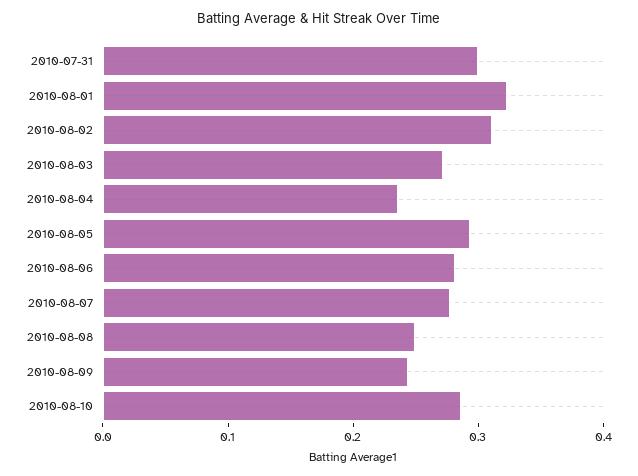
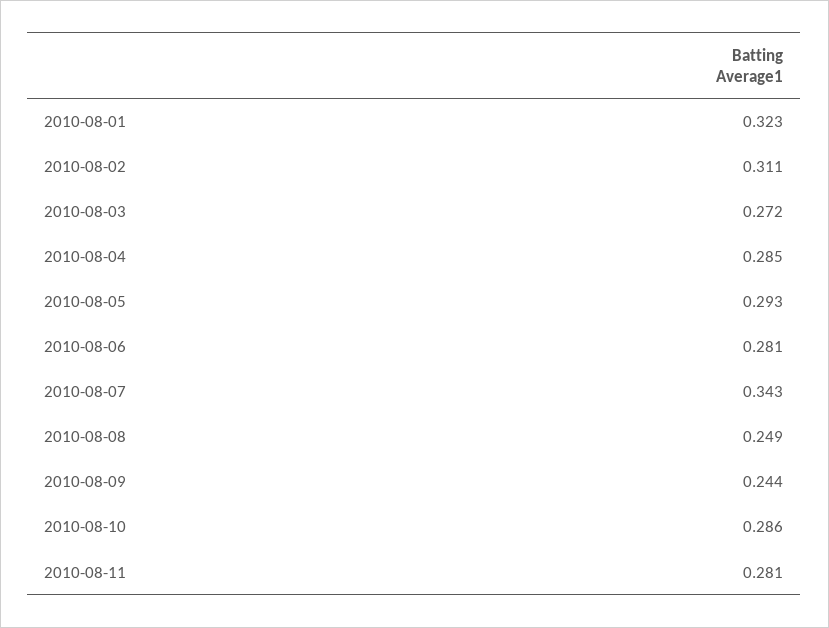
2010-07-31: 0.3 -> none
2010-08-04: 0.24 -> 0.285
2010-08-07: 0.28 -> 0.343
2010-08-11: none -> 0.281

